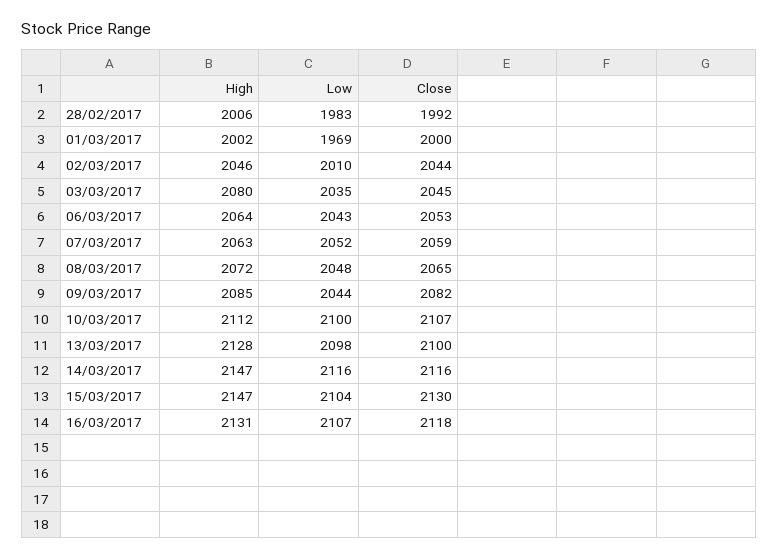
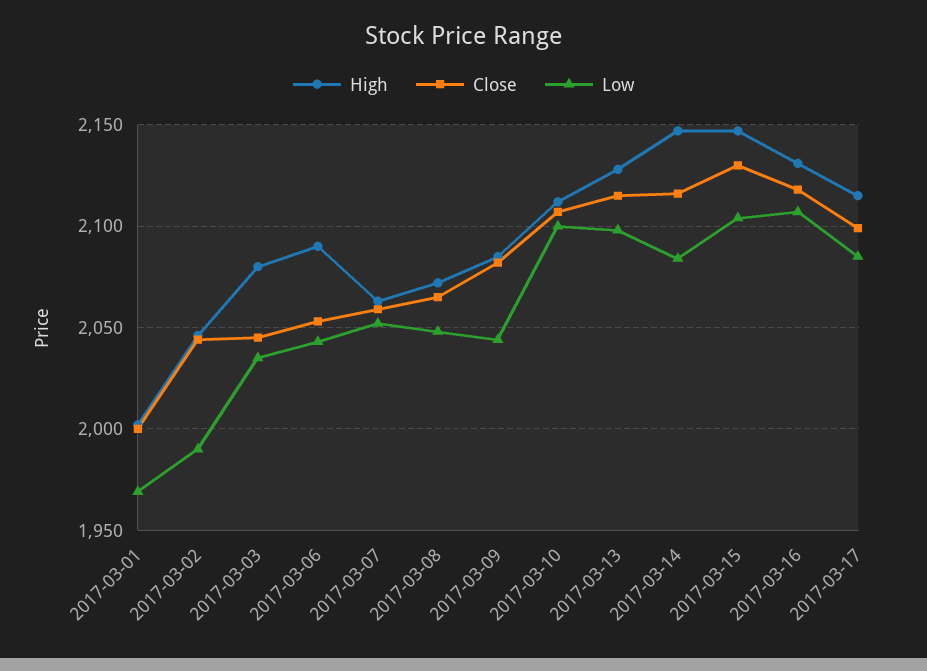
High, 28/02/2017: 2006 -> none
Low, 28/02/2017: 1983 -> none
Close, 28/02/2017: 1992 -> none
Low, 02/03/2017: 2010 -> 1990
High, 06/03/2017: 2064 -> 2090
Close, 13/03/2017: 2100 -> 2115
Low, 14/03/2017: 2116 -> 2085
High, 2017-03-17: none -> 2115
Close, 2017-03-17: none -> 2100
Low, 2017-03-17: none -> 2085

